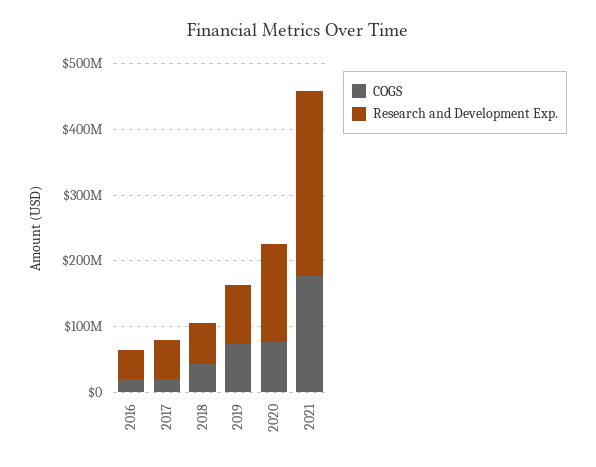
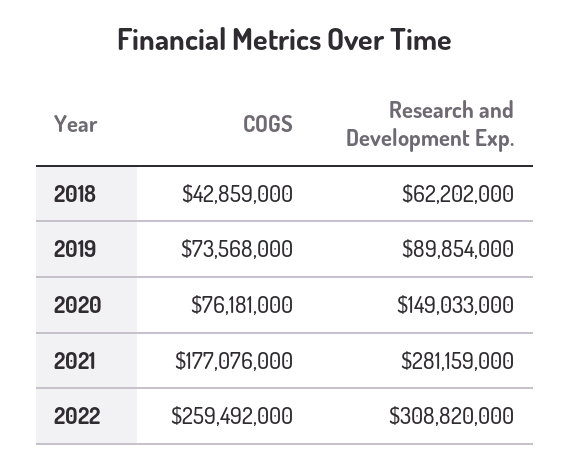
COGS, 2016: 20000000 -> none
Research and Development Exp., 2016: 40000000 -> none
COGS, 2017: 20000000 -> none
Research and Development Exp., 2017: 60000000 -> none
COGS, 2022: none -> 259492000
Research and Development Exp., 2022: none -> 308820000

